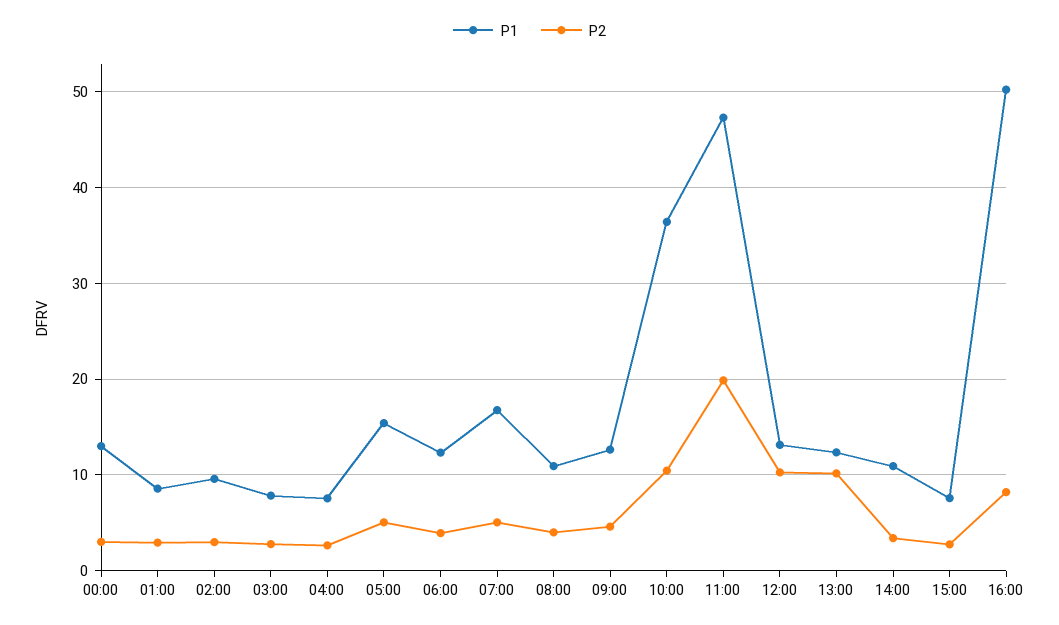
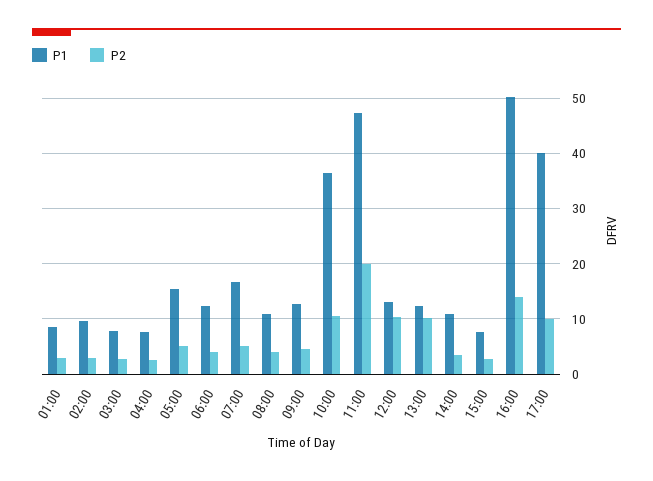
P1, 00:00: 13 -> none
P2, 00:00: 3 -> none
P2, 16:00: 8 -> 14
P1, 17:00: none -> 40
P2, 17:00: none -> 10

